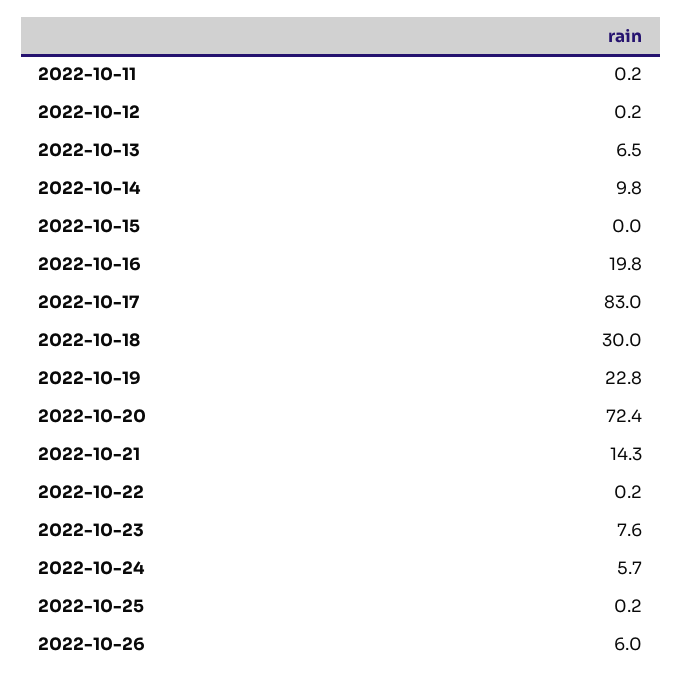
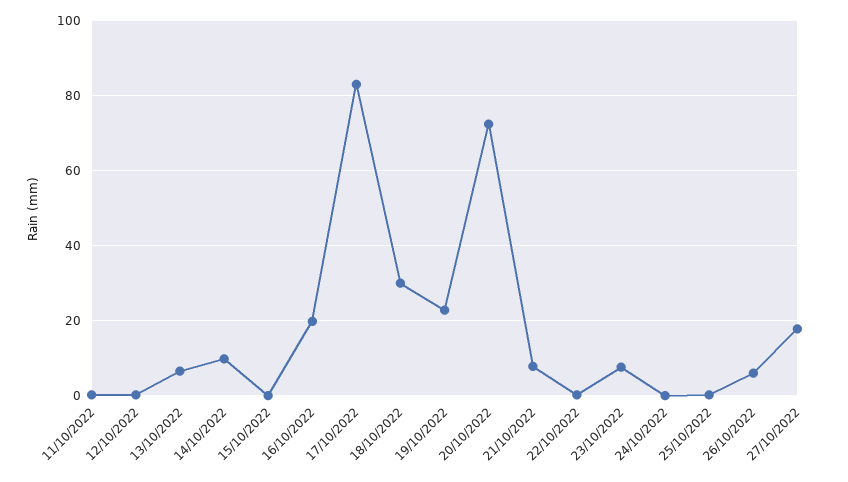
2022-10-21: 14.3 -> 8
2022-10-24: 5.7 -> 0
27/10/2022: none -> 18

